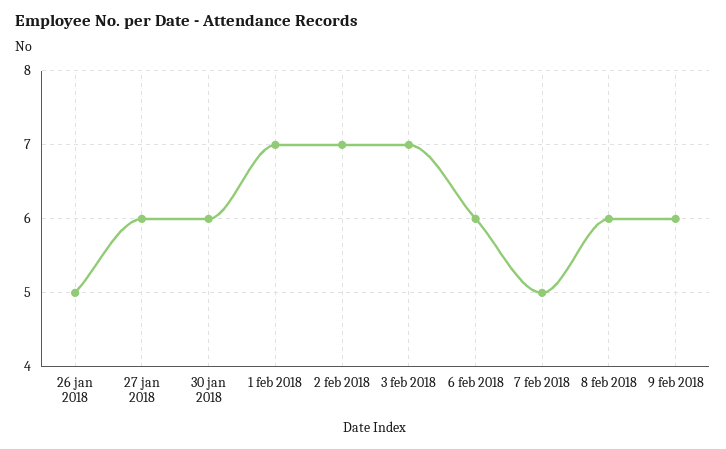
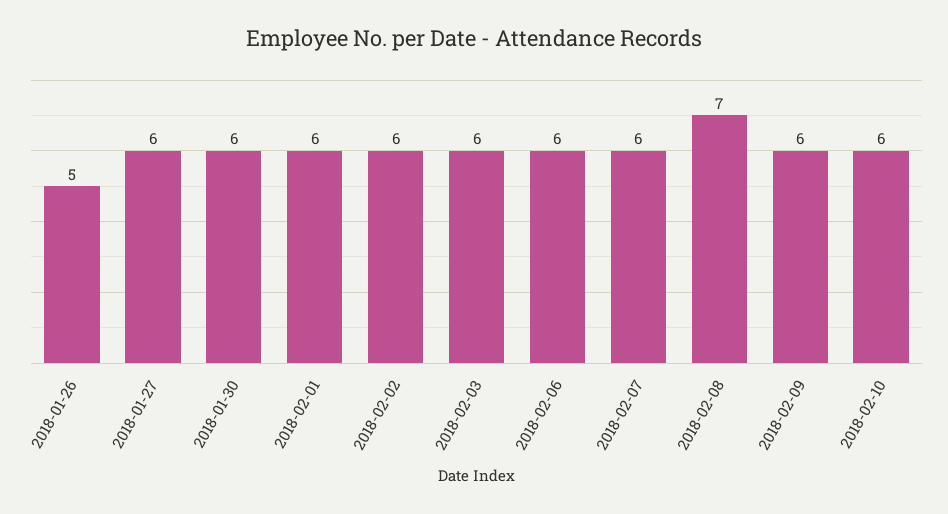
1 feb 2018: 7 -> 6
2 feb 2018: 7 -> 6
3 feb 2018: 7 -> 6
7 feb 2018: 5 -> 6
8 feb 2018: 6 -> 7
2018-02-10: none -> 6

